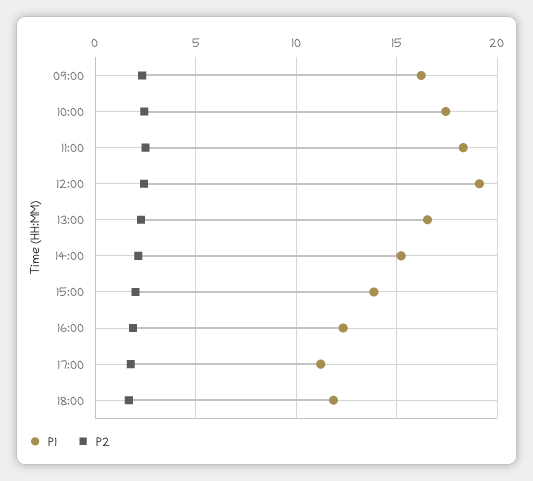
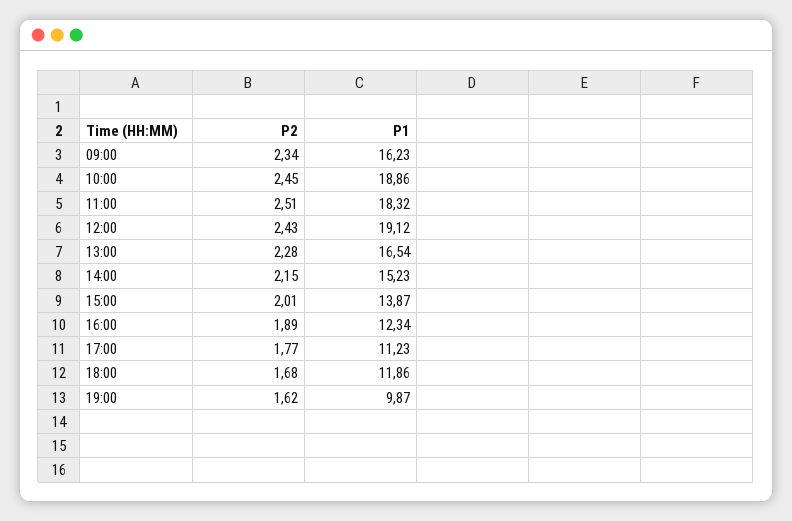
P1, 10:00: 17.5 -> 18.86
P2, 19:00: none -> 1.62
P1, 19:00: none -> 9.87

